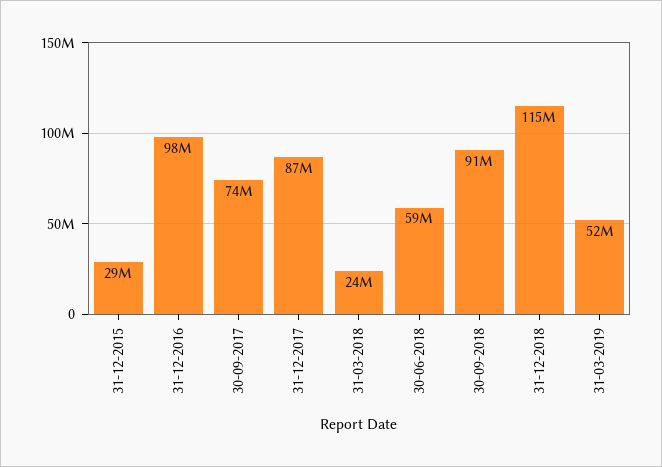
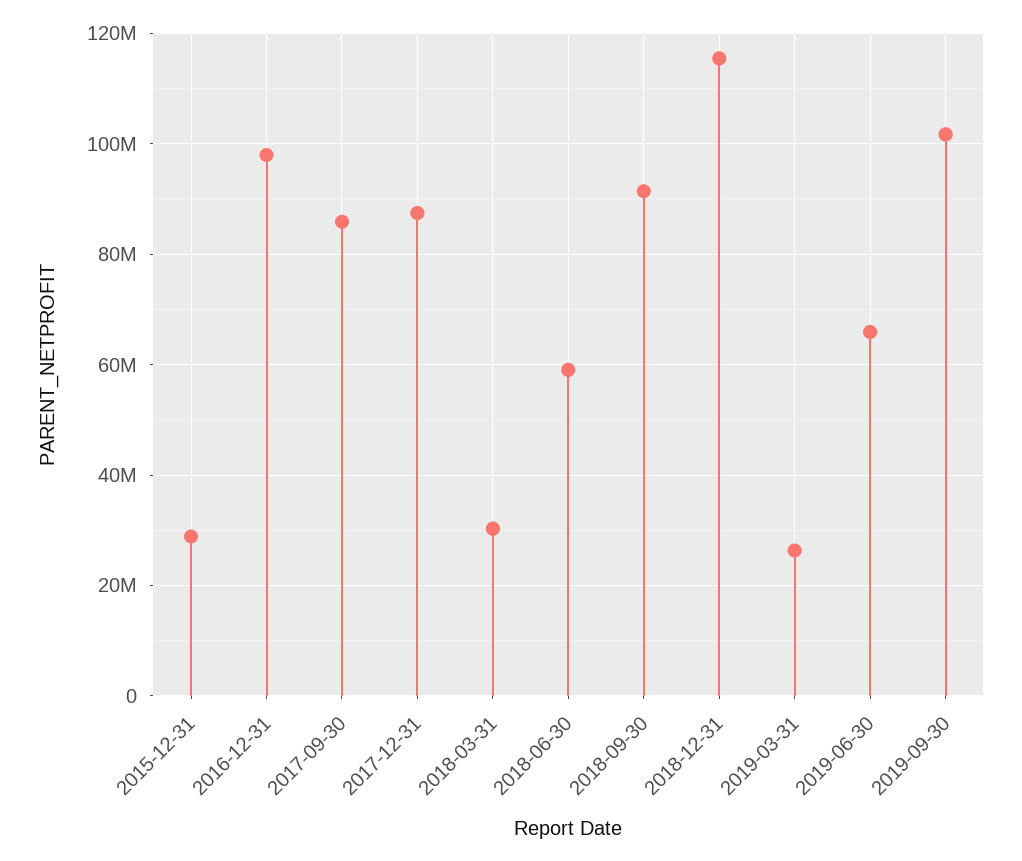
30-09-2017: 74000000 -> 86000000
31-03-2018: 24000000 -> 30000000
31-03-2019: 52000000 -> 26000000
2019-06-30: none -> 66000000
2019-09-30: none -> 102000000

